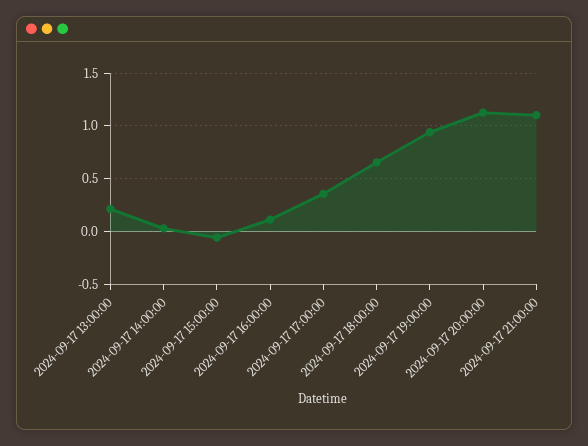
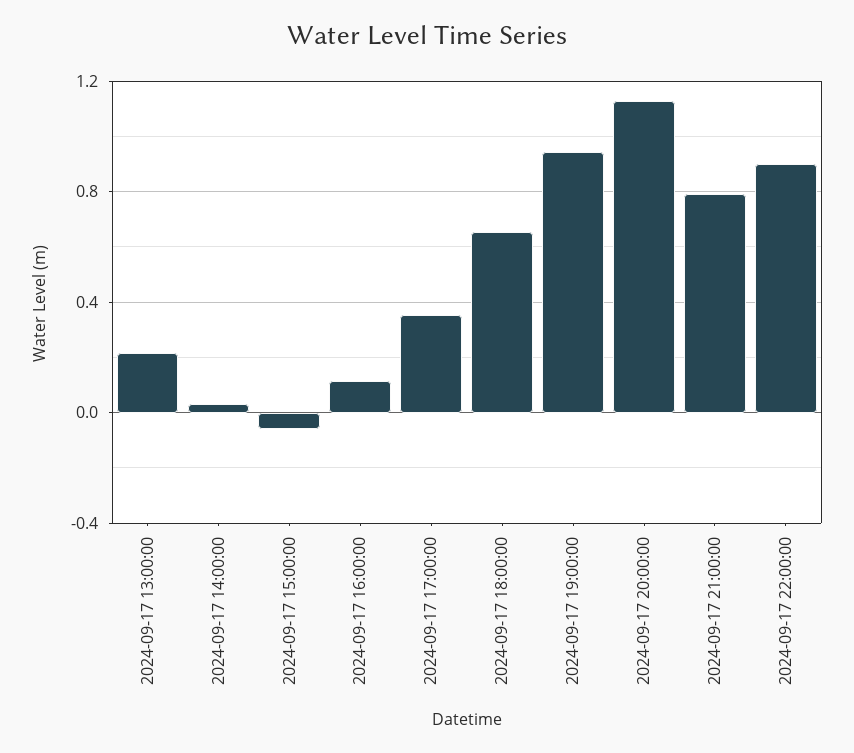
2024-09-17 21:00:00: 1.1 -> 0.8
2024-09-17 22:00:00: none -> 0.9

